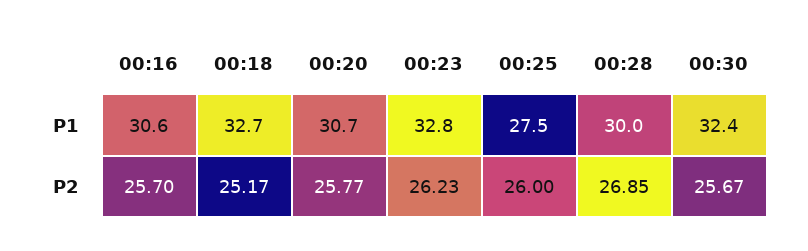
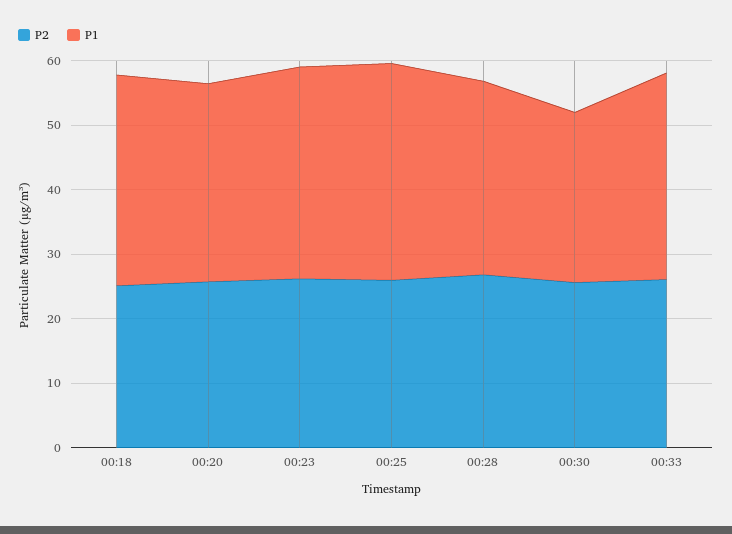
P1, 00:16: 30.6 -> none
P1, 00:25: 27.5 -> 34
P1, 00:30: 32.4 -> 26
P2, 00:16: 25.7 -> none
P2, 00:33: none -> 26
P1, 00:33: none -> 32

